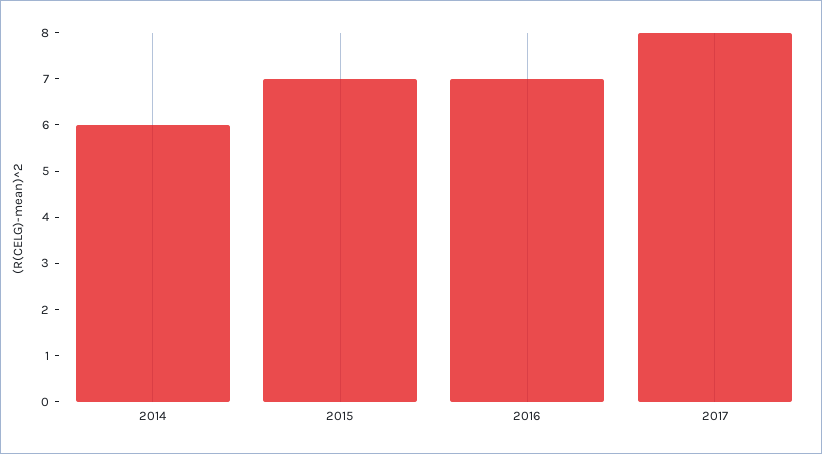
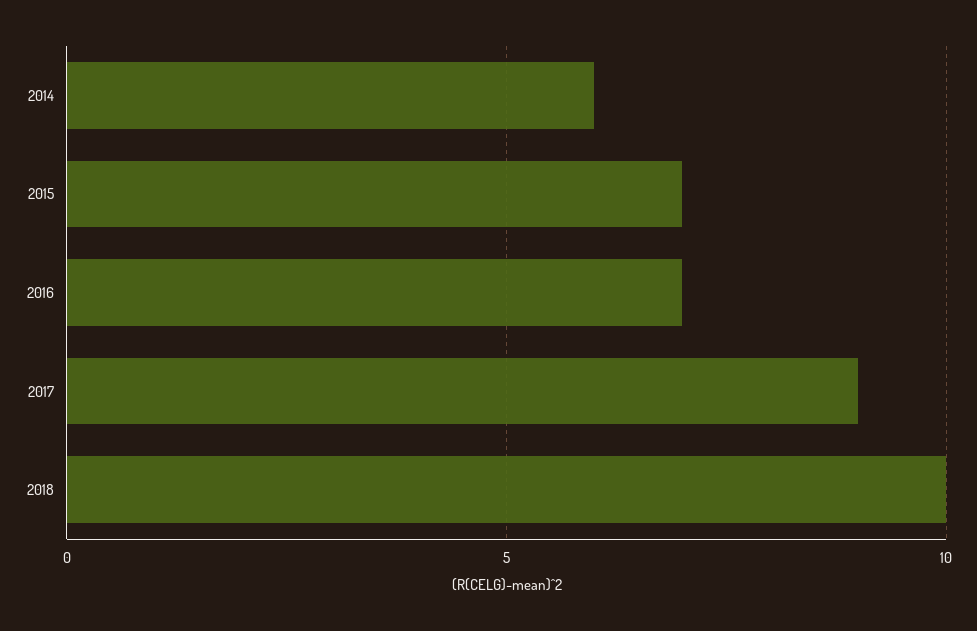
2017: 8 -> 9
2018: none -> 10

